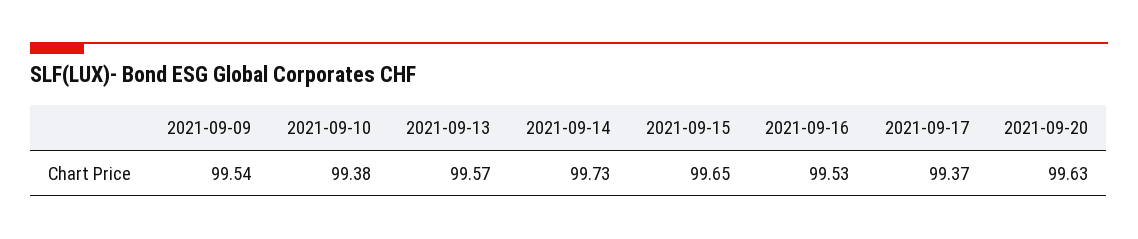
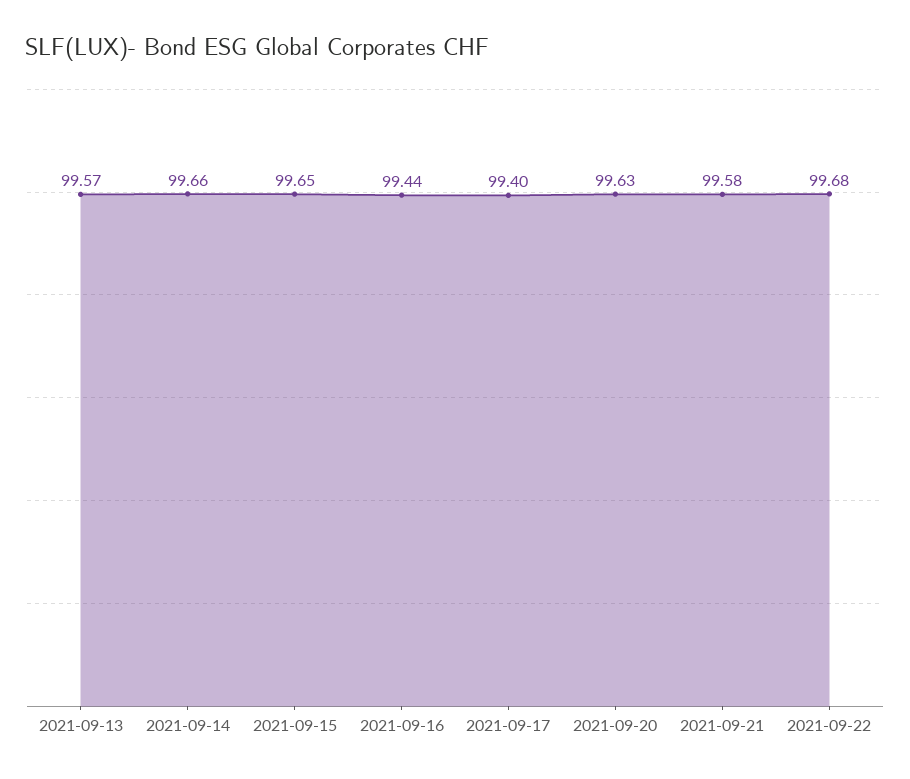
2021-09-09: 99.54 -> none
2021-09-10: 99.38 -> none
2021-09-14: 99.73 -> 99.66
2021-09-16: 99.53 -> 99.44
2021-09-17: 99.37 -> 99.4
2021-09-21: none -> 99.58
2021-09-22: none -> 99.68

